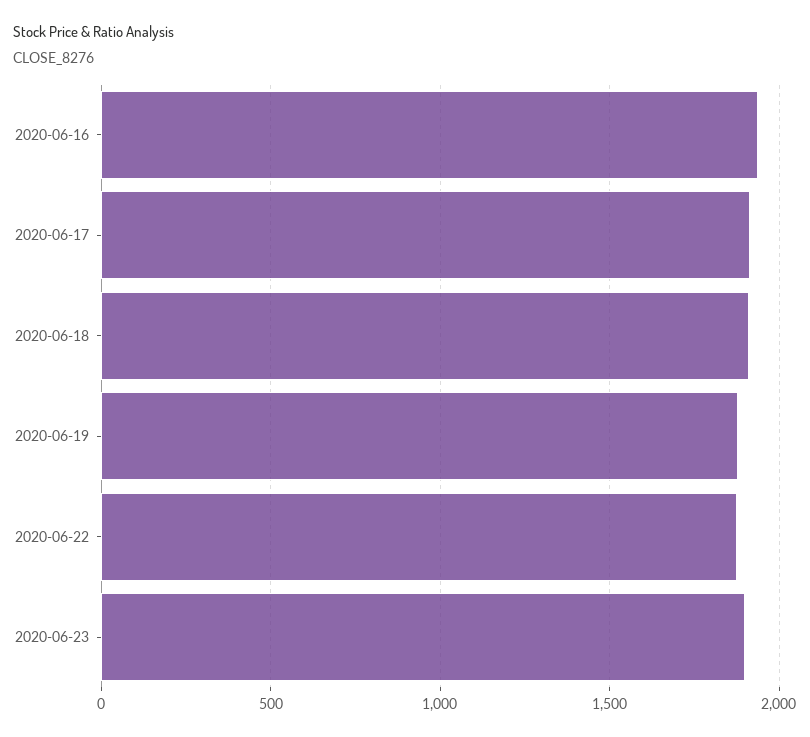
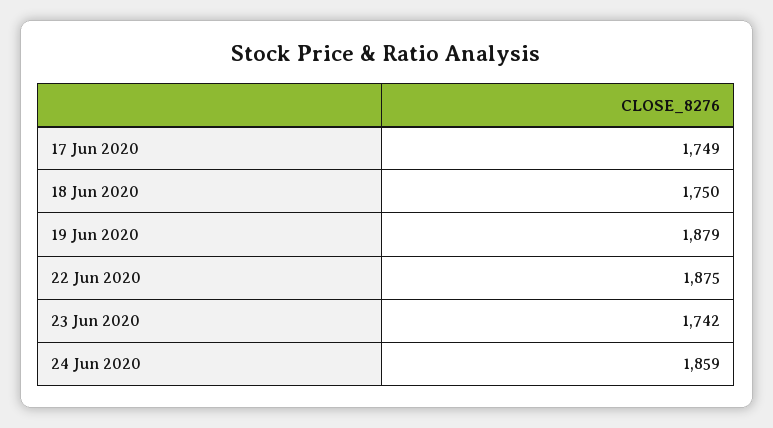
2020-06-16: 1950 -> none
2020-06-17: 1900 -> 1749
2020-06-18: 1900 -> 1750
2020-06-23: 1900 -> 1742
24 Jun 2020: none -> 1859

